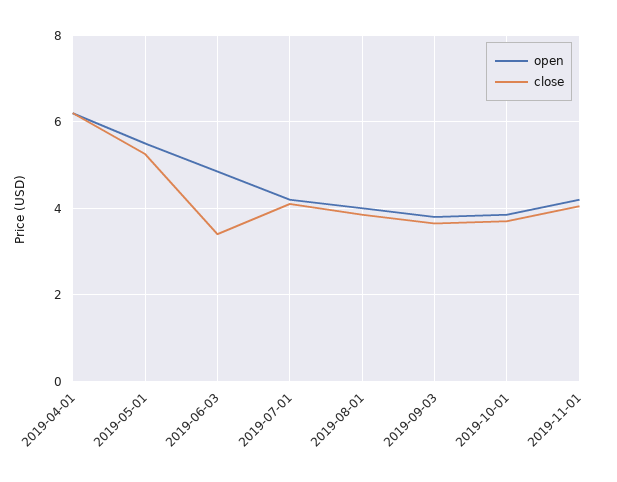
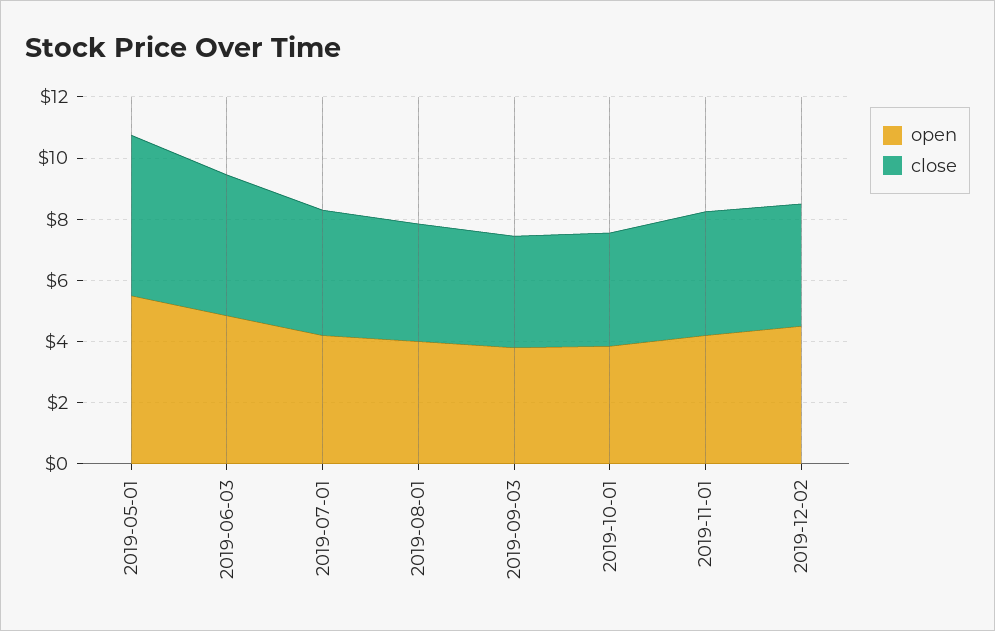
open, 2019-04-01: 6.2 -> none
close, 2019-04-01: 6.2 -> none
close, 2019-06-03: 3.4 -> 4.5
open, 2019-12-02: none -> 4.5
close, 2019-12-02: none -> 4

